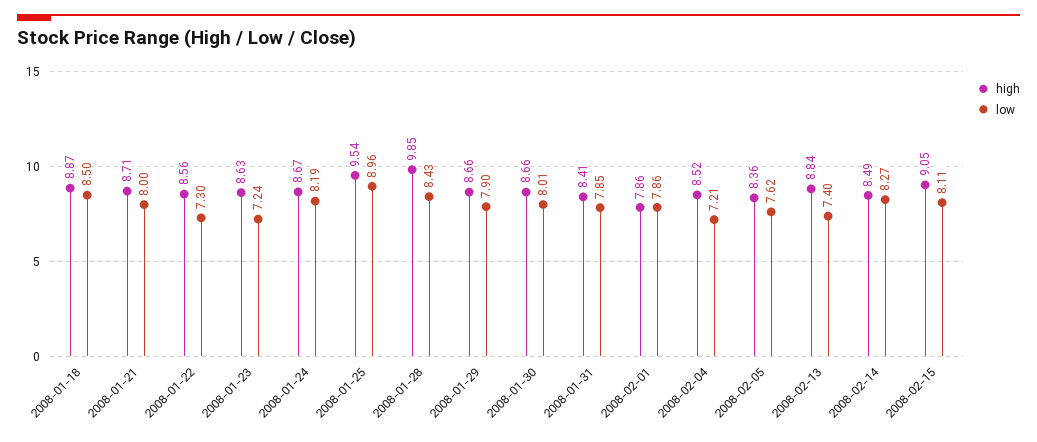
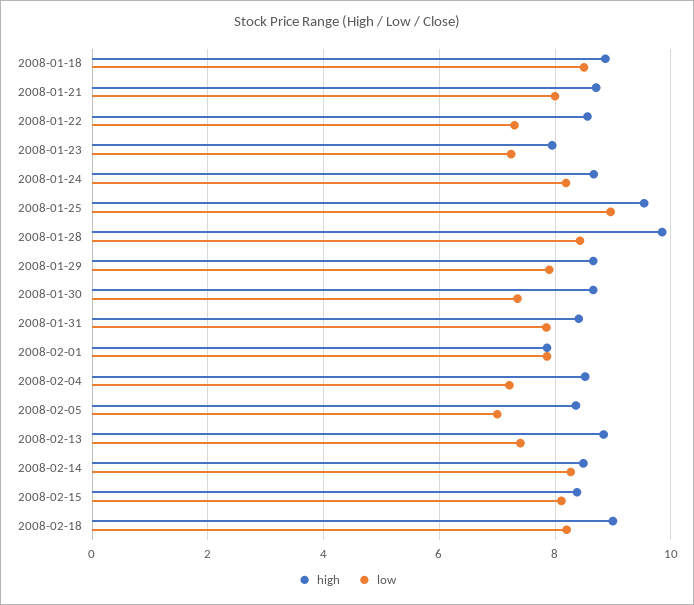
high, 2008-01-23: 8.63 -> 8
low, 2008-01-30: 8.01 -> 7.4
low, 2008-02-05: 7.62 -> 7
high, 2008-02-15: 9.05 -> 8.4
high, 2008-02-18: none -> 9
low, 2008-02-18: none -> 8.2

